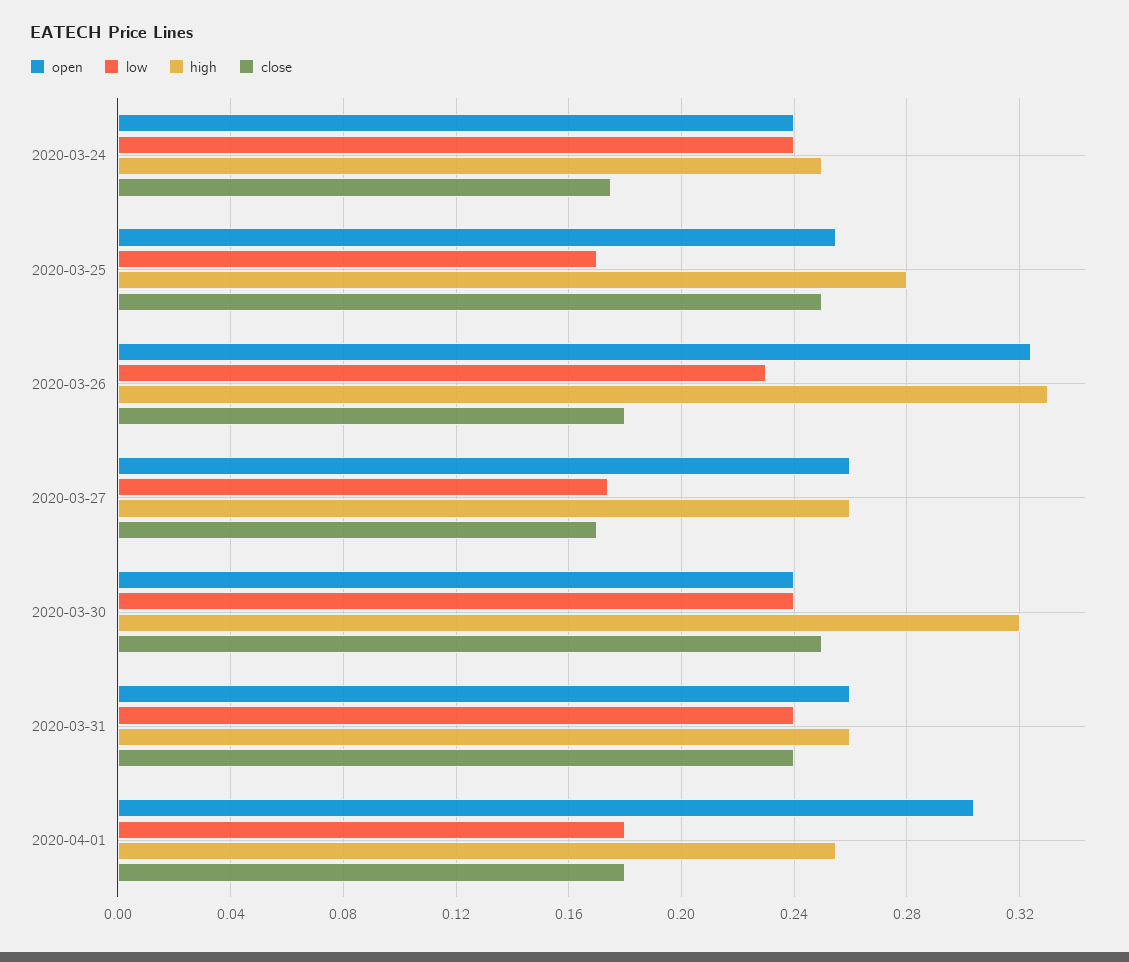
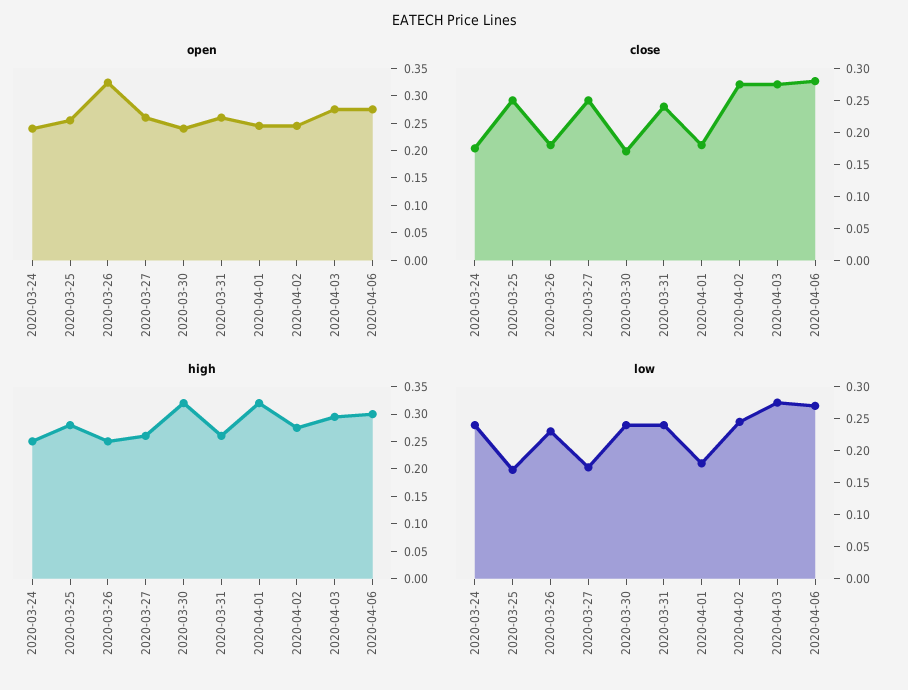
high, 2020-03-26: 0.33 -> 0.25
close, 2020-03-27: 0.17 -> 0.25
close, 2020-03-30: 0.25 -> 0.175
open, 2020-04-01: 0.305 -> 0.25
high, 2020-04-01: 0.255 -> 0.325
open, 2020-04-02: none -> 0.25
open, 2020-04-03: none -> 0.275
open, 2020-04-06: none -> 0.275
close, 2020-04-02: none -> 0.275
close, 2020-04-03: none -> 0.275
close, 2020-04-06: none -> 0.275
high, 2020-04-02: none -> 0.275
high, 2020-04-03: none -> 0.3
high, 2020-04-06: none -> 0.3
low, 2020-04-02: none -> 0.25
low, 2020-04-03: none -> 0.275
low, 2020-04-06: none -> 0.275

